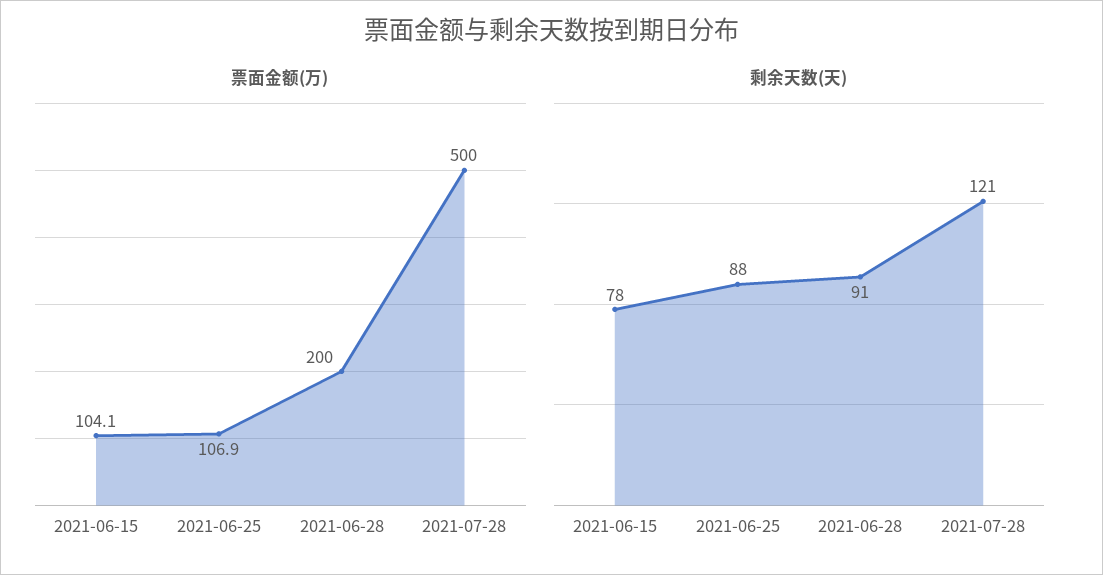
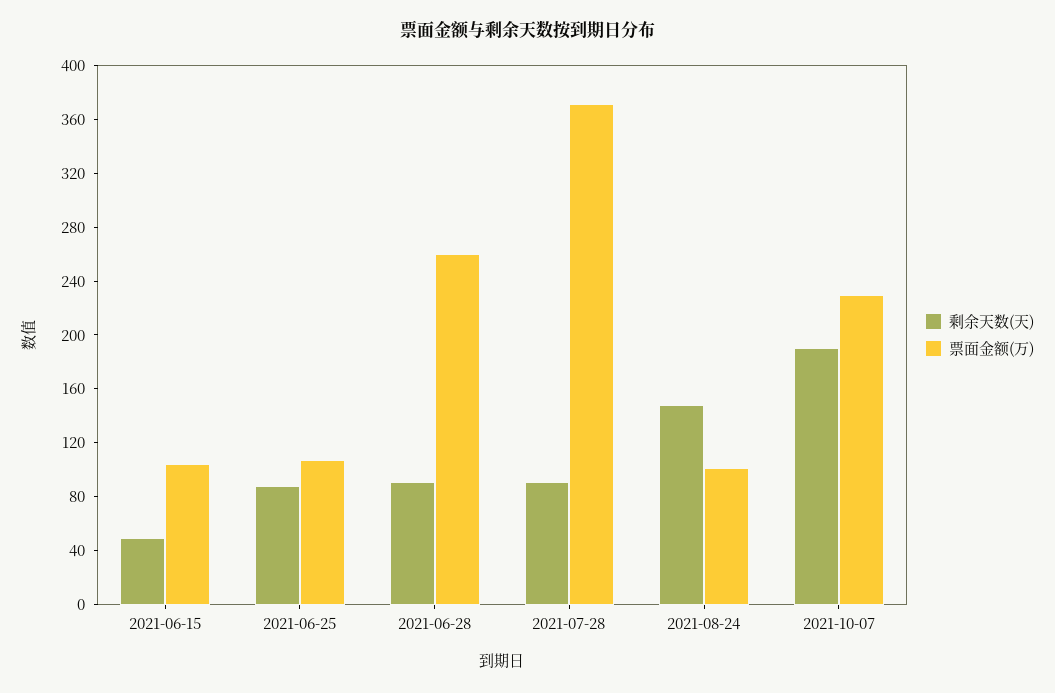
票面金额(万), 2021-06-28: 200 -> 260
票面金额(万), 2021-07-28: 500 -> 370
剩余天数(天), 2021-06-15: 78 -> 50
剩余天数(天), 2021-07-28: 121 -> 90
剩余天数(天), 2021-08-24: none -> 150
票面金额(万), 2021-08-24: none -> 100
剩余天数(天), 2021-10-07: none -> 190
票面金额(万), 2021-10-07: none -> 230

